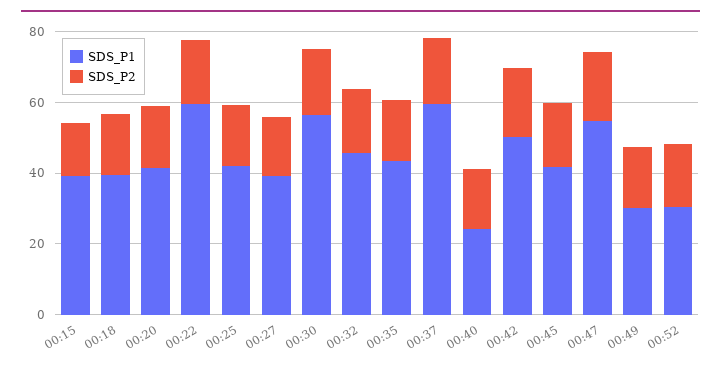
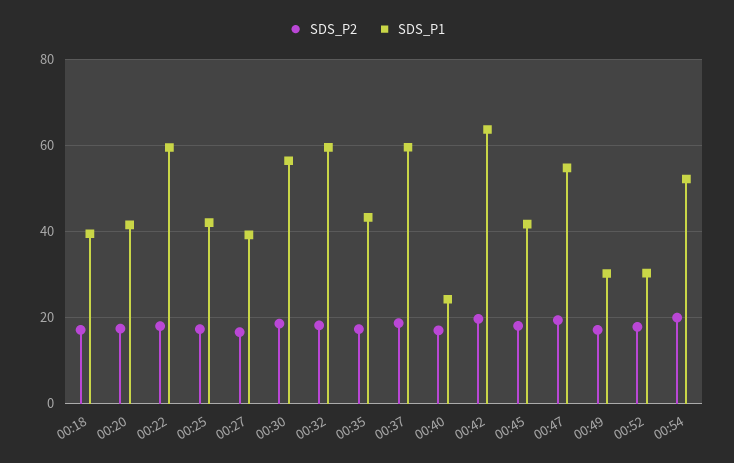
SDS_P1, 00:15: 40 -> none
SDS_P2, 00:15: 15 -> none
SDS_P1, 00:32: 45 -> 60
SDS_P1, 00:42: 50 -> 64
SDS_P2, 00:54: none -> 20
SDS_P1, 00:54: none -> 52

